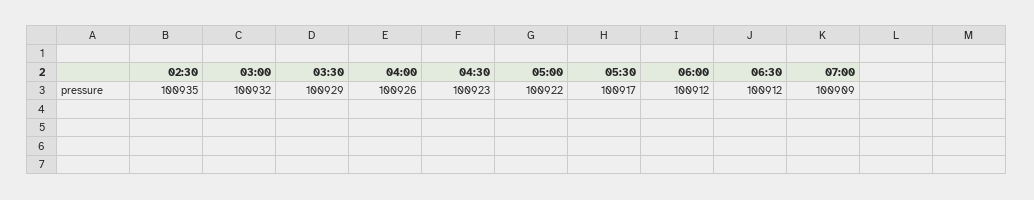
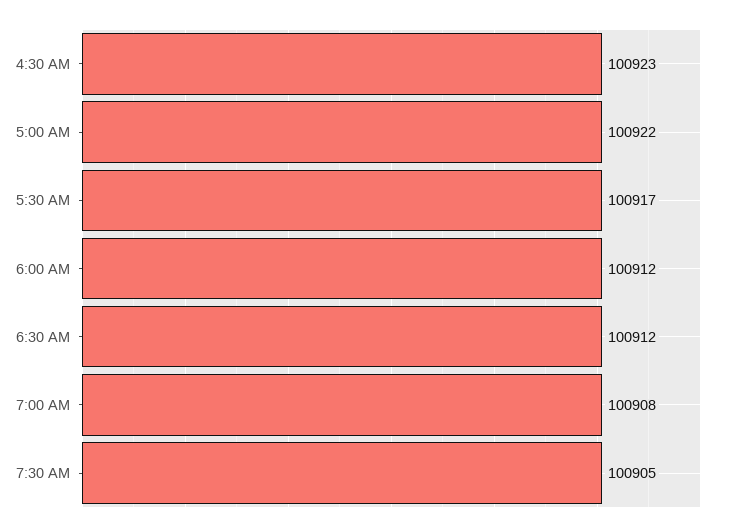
02:30: 100935 -> none
03:00: 100932 -> none
03:30: 100929 -> none
04:00: 100926 -> none
07:00: 100909 -> 100908
7:30 AM: none -> 100905

